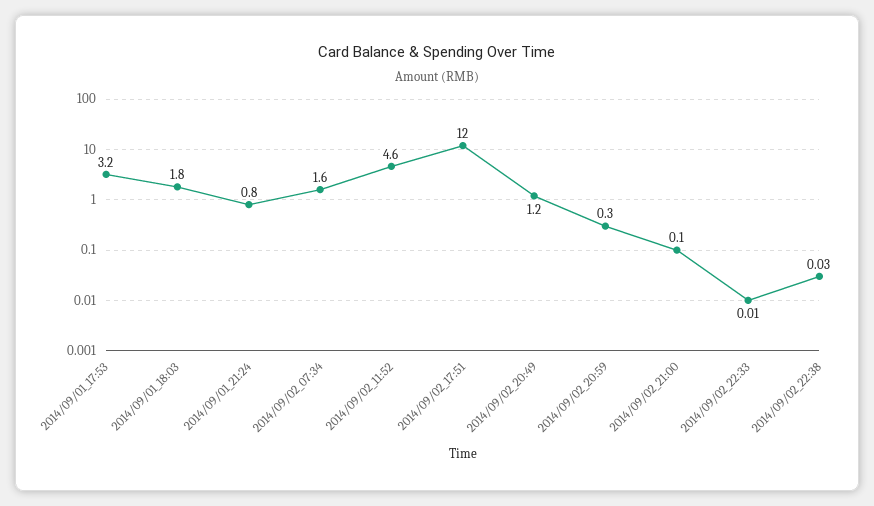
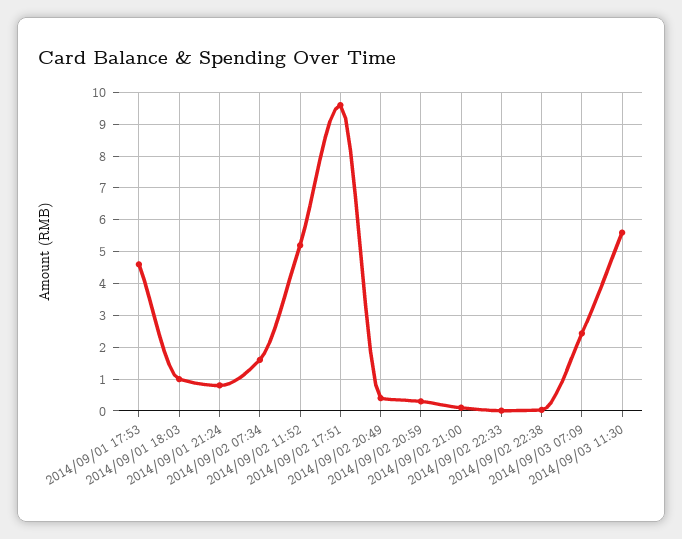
2014/09/01_17:53: 3.2 -> 4.6
2014/09/01_18:03: 1.8 -> 1
2014/09/02_11:52: 4.6 -> 5.2
2014/09/02_17:51: 12 -> 9.6
2014/09/02_20:49: 1.2 -> 0.4
2014/09/03 07:09: none -> 2.4
2014/09/03 11:30: none -> 5.6

